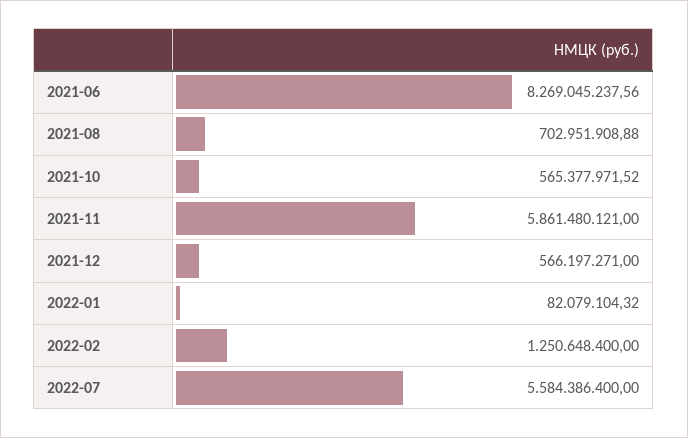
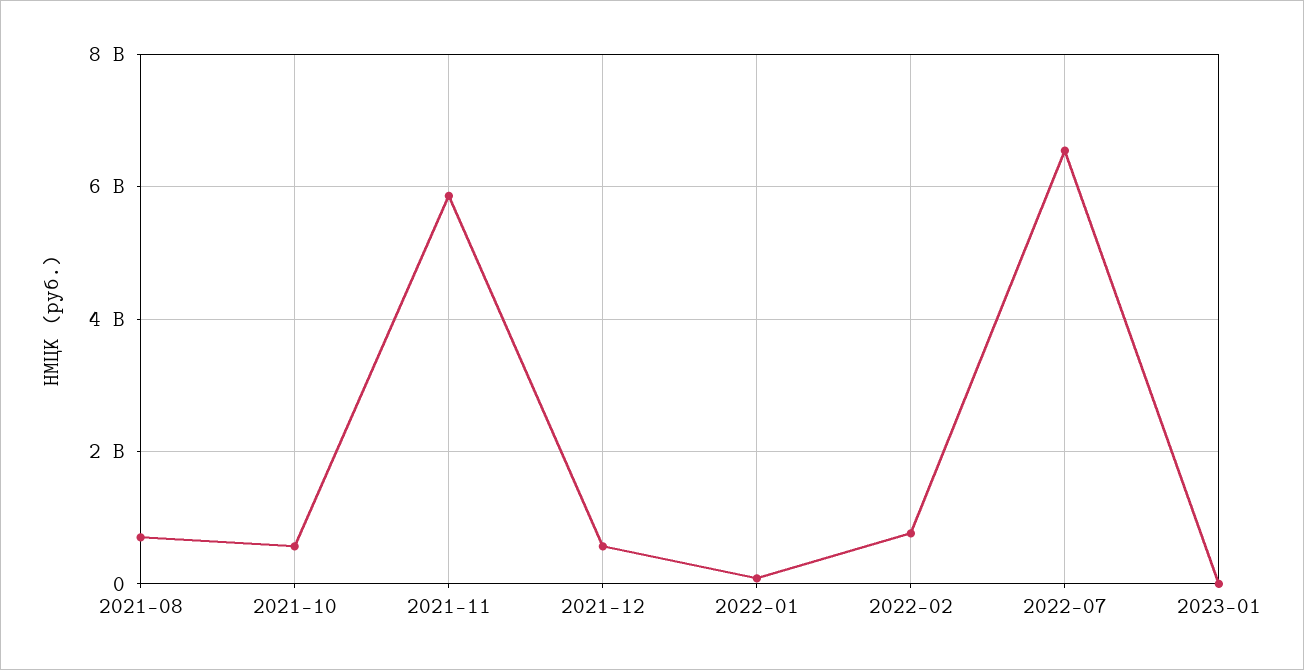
2021-06: 8269045237.56 -> none
2022-02: 1250648400 -> 800000000
2022-07: 5584386400 -> 6600000000
2023-01: none -> 0

